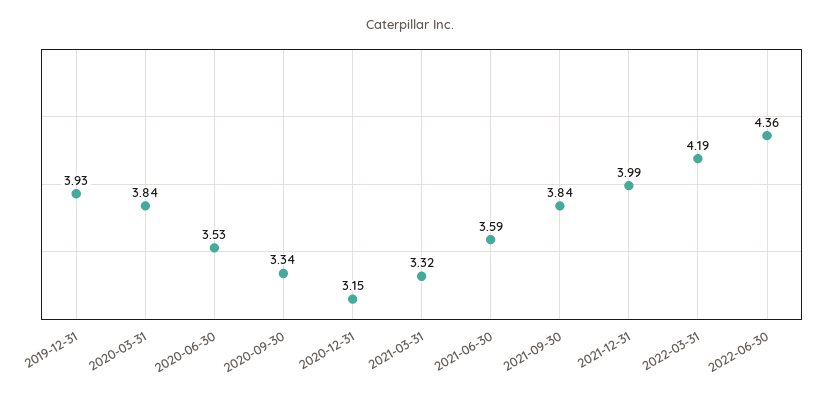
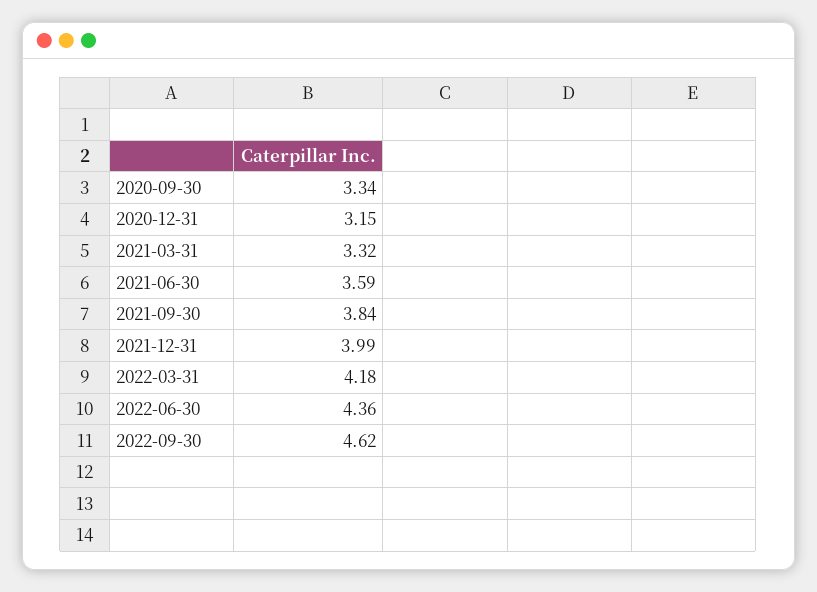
2019-12-31: 3.93 -> none
2020-03-31: 3.84 -> none
2020-06-30: 3.53 -> none
2022-03-31: 4.19 -> 4.18
2022-09-30: none -> 4.62

